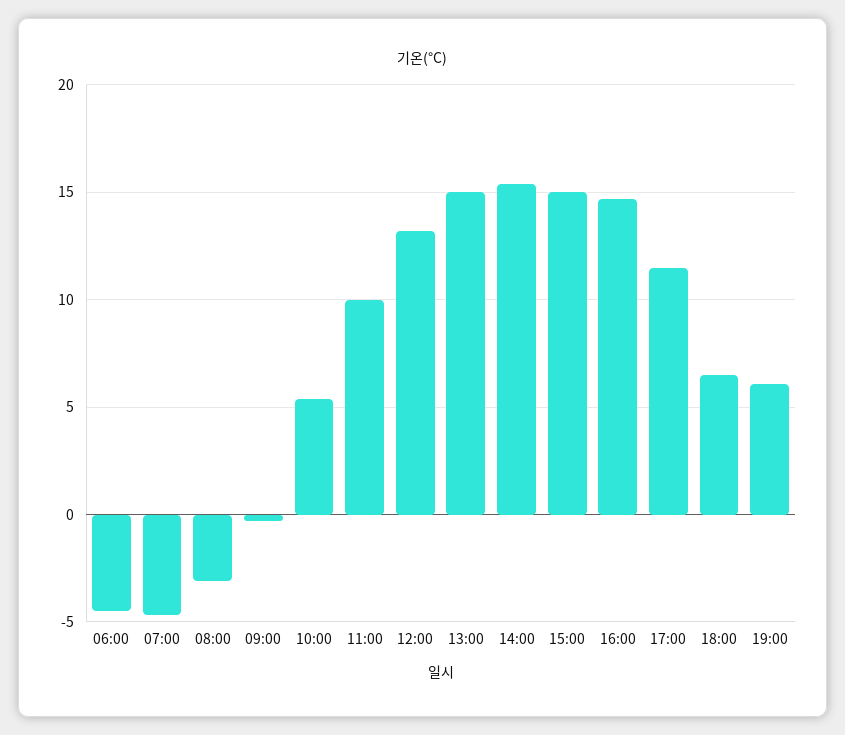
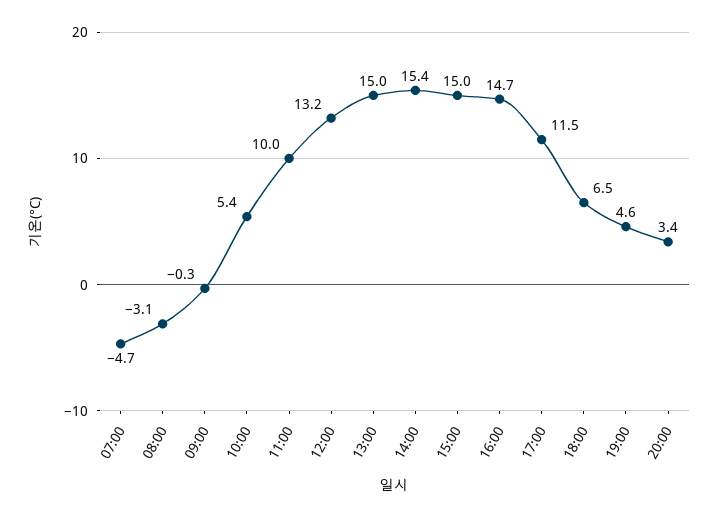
06:00: -4.5 -> none
19:00: 6 -> 4.6
20:00: none -> 3.4

